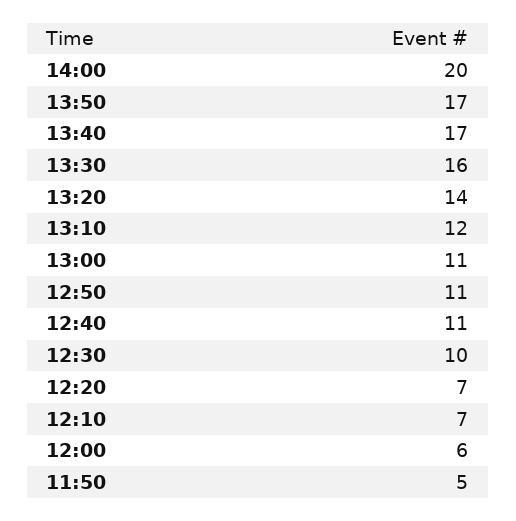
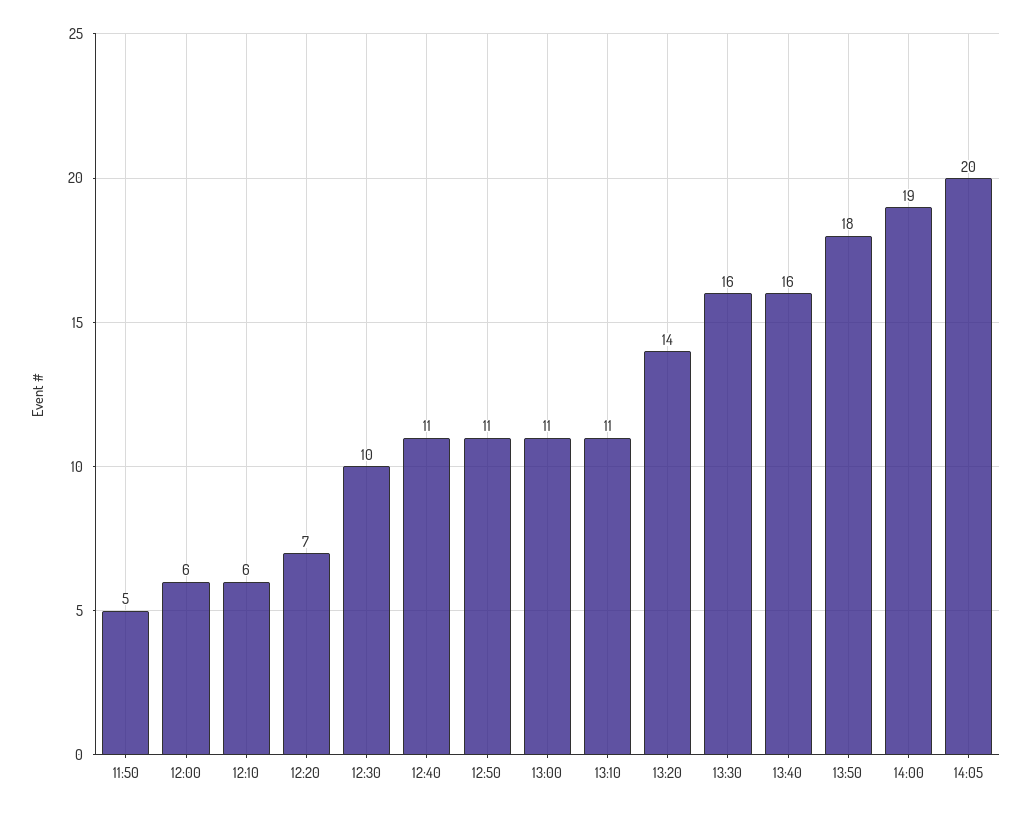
14:00: 20 -> 19
13:50: 17 -> 18
13:40: 17 -> 16
13:10: 12 -> 11
12:10: 7 -> 6
14:05: none -> 20

